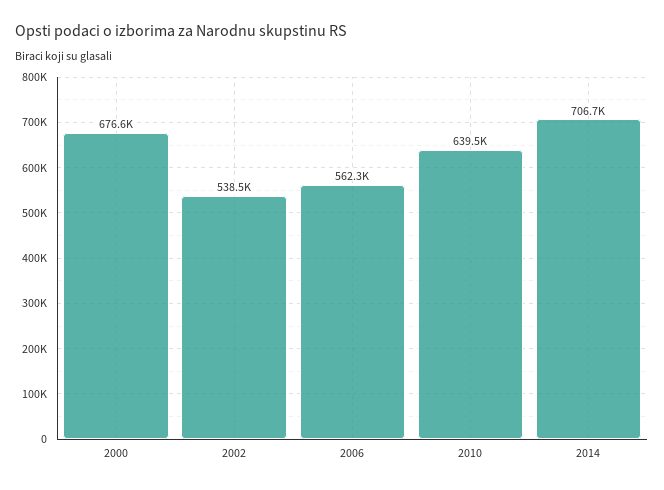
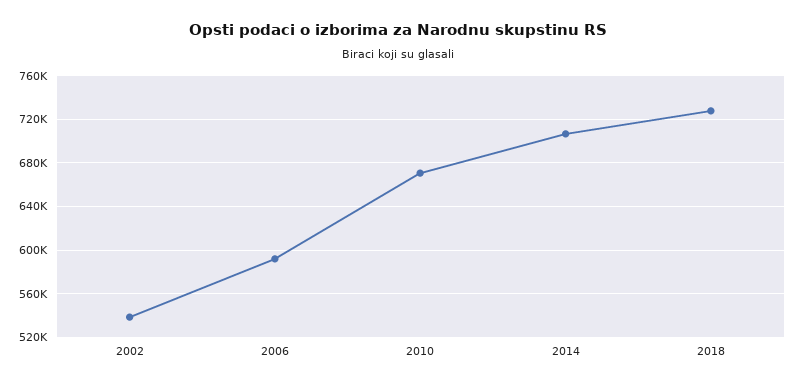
2000: 676600 -> none
2006: 562300 -> 590000
2010: 639500 -> 670000
2018: none -> 730000

